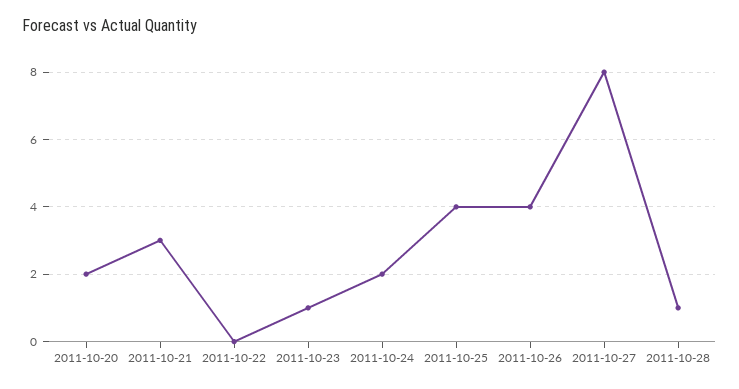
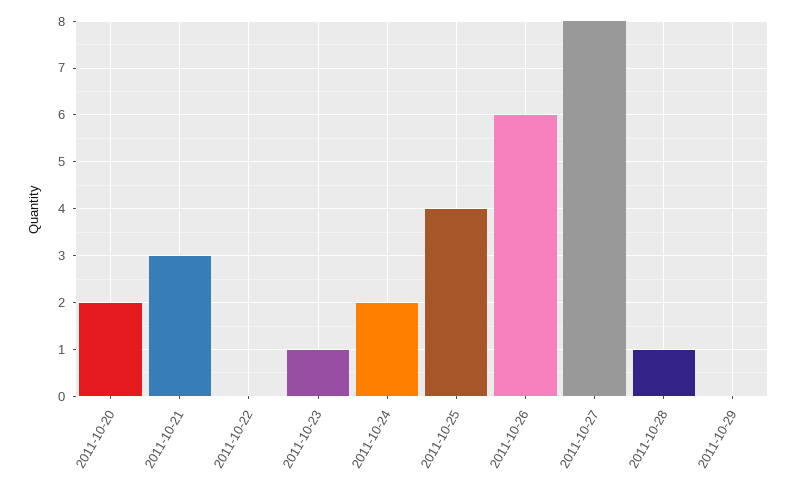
2011-10-26: 4 -> 6
2011-10-29: none -> 0

